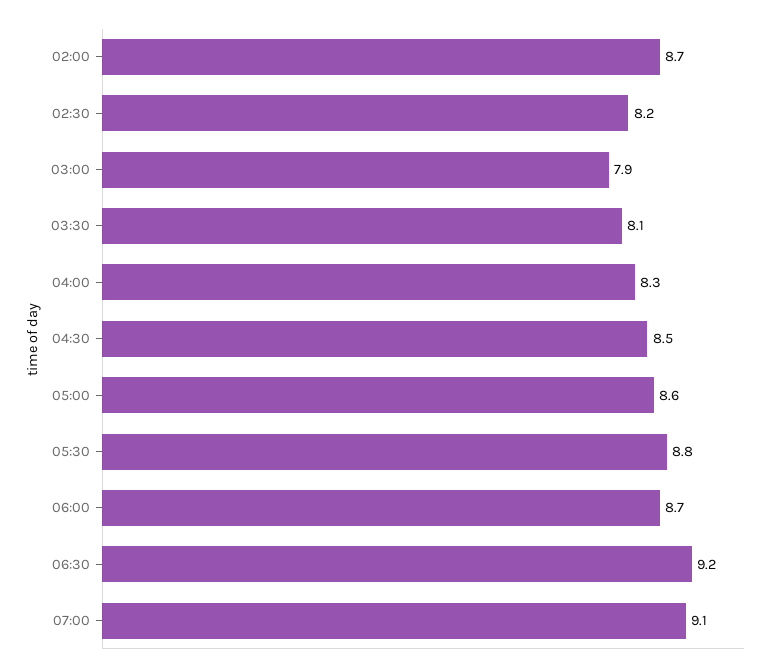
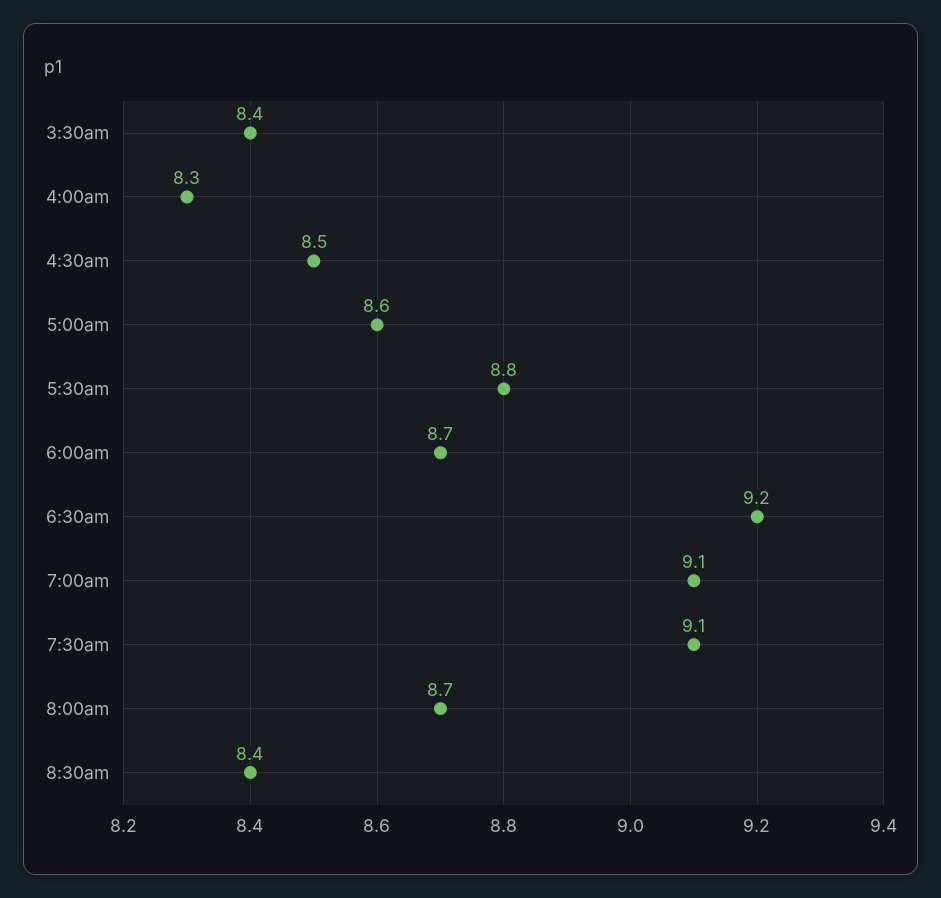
02:00: 8.7 -> none
02:30: 8.2 -> none
03:00: 7.9 -> none
03:30: 8.1 -> 8.4
7:30am: none -> 9.1
8:00am: none -> 8.7
8:30am: none -> 8.4

